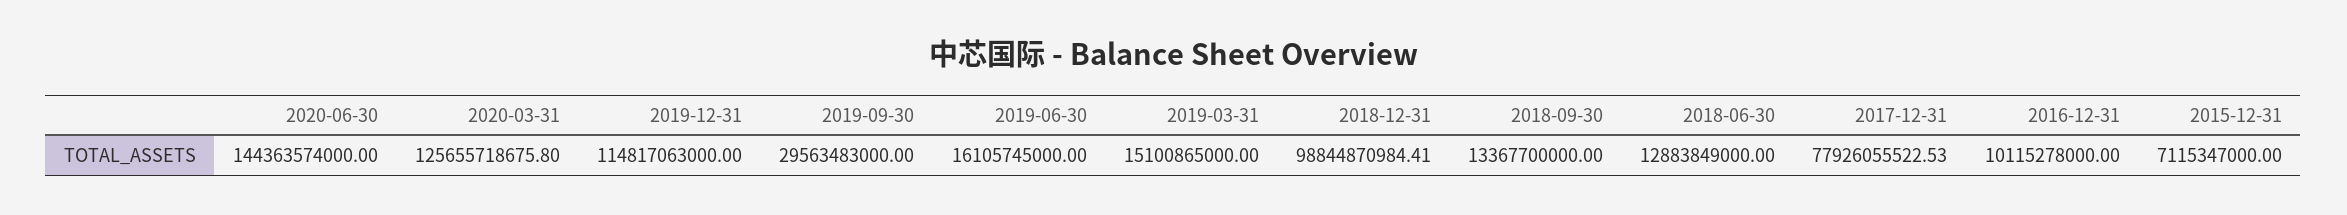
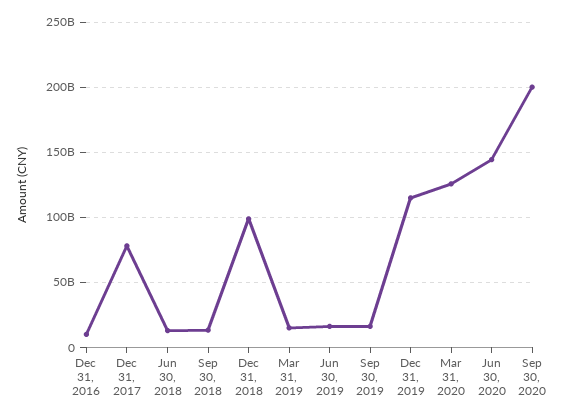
2019-09-30: 29563483000 -> 15000000000
2015-12-31: 7115347000 -> none
Sep 30, 2020: none -> 200000000000

